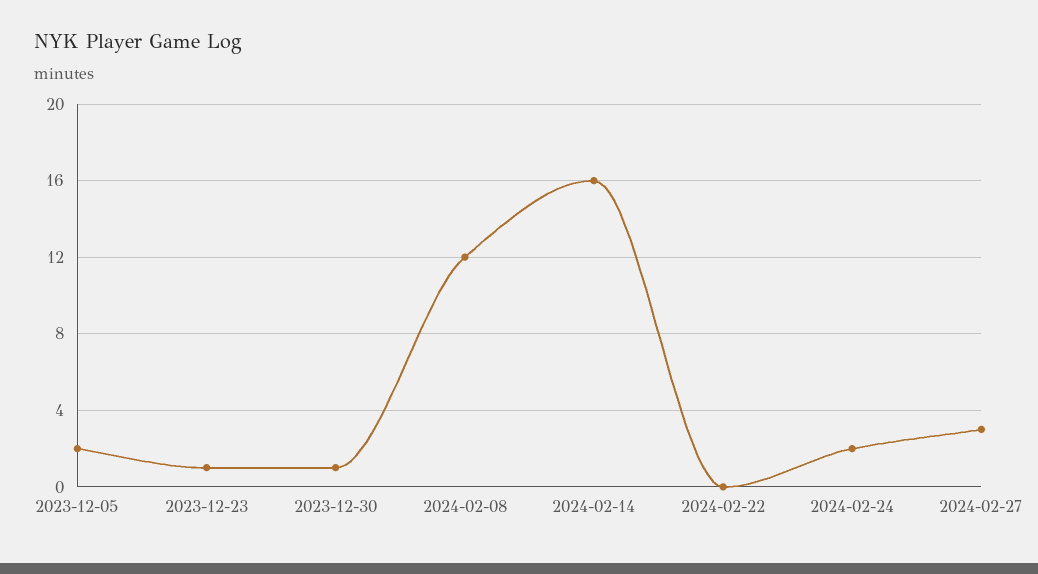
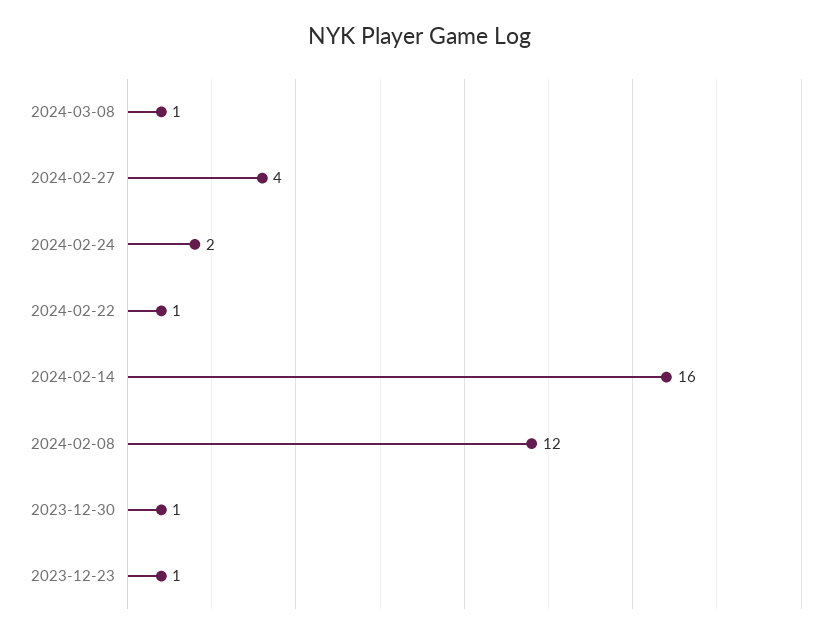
2023-12-05: 2 -> none
2024-02-22: 0 -> 1
2024-02-27: 3 -> 4
2024-03-08: none -> 1

